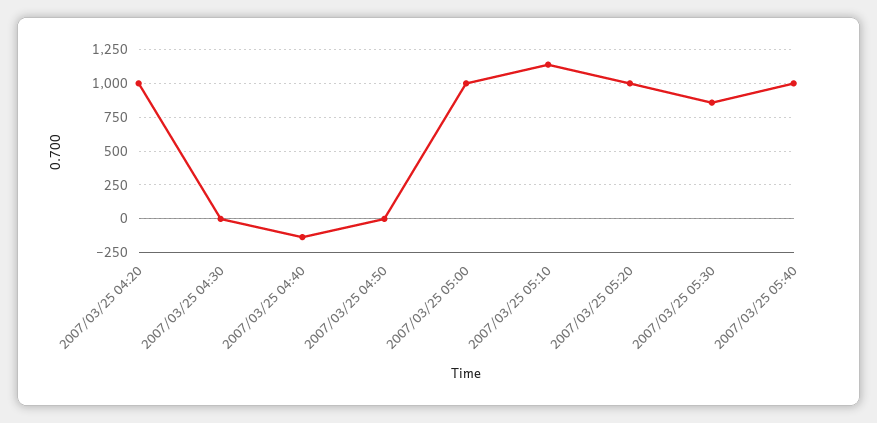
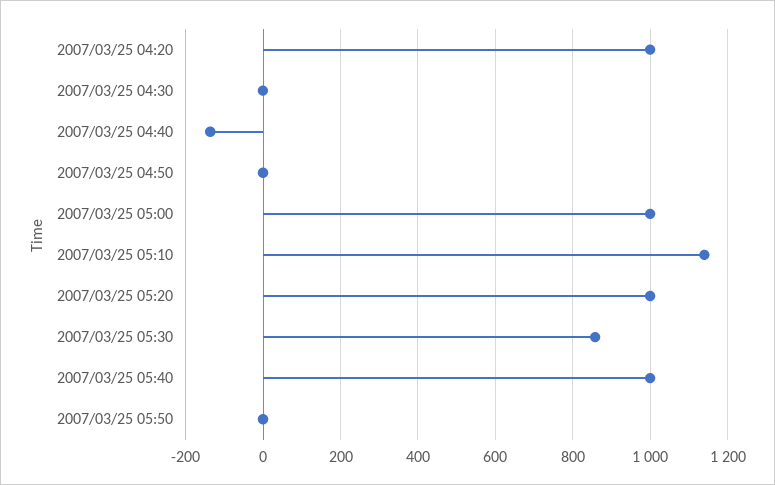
2007/03/25 05:50: none -> 0

